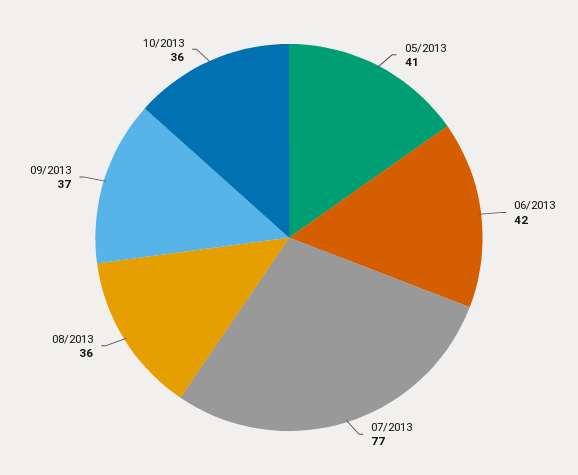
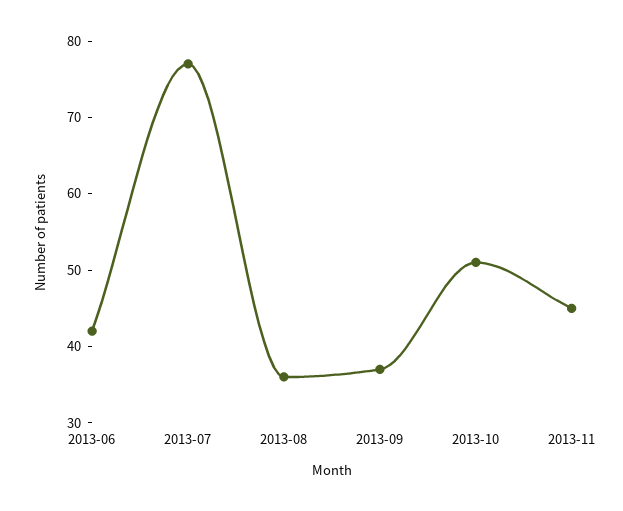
05/2013: 41 -> none
10/2013: 36 -> 50
2013-11: none -> 45

